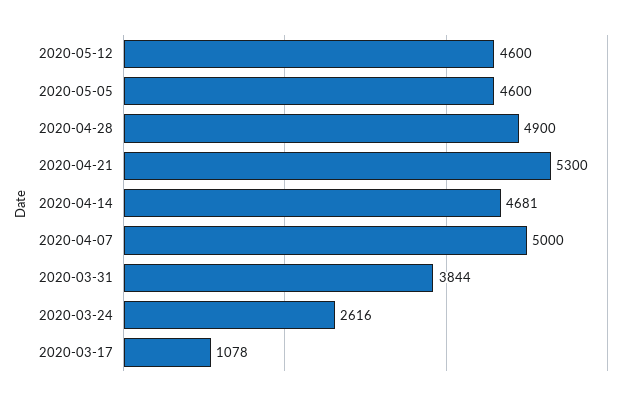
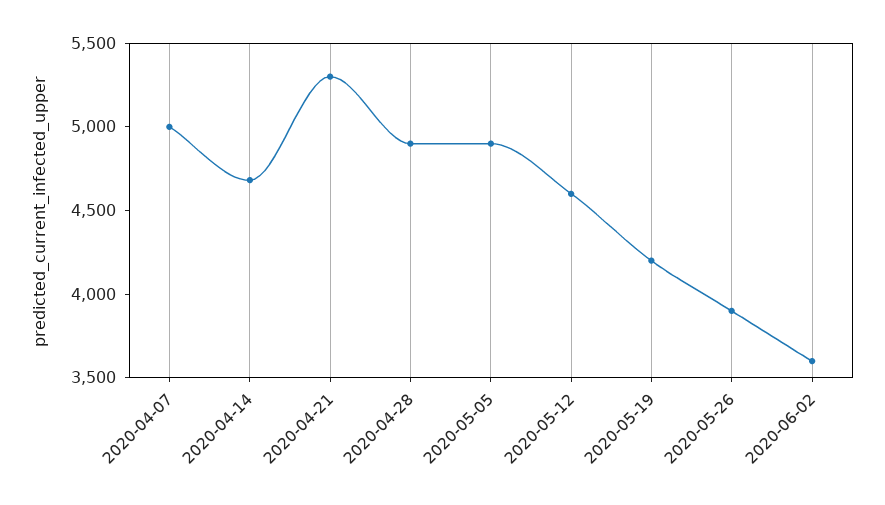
2020-05-05: 4600 -> 4900
2020-03-31: 3844 -> none
2020-03-24: 2616 -> none
2020-03-17: 1078 -> none
2020-05-19: none -> 4200
2020-05-26: none -> 3900
2020-06-02: none -> 3600

